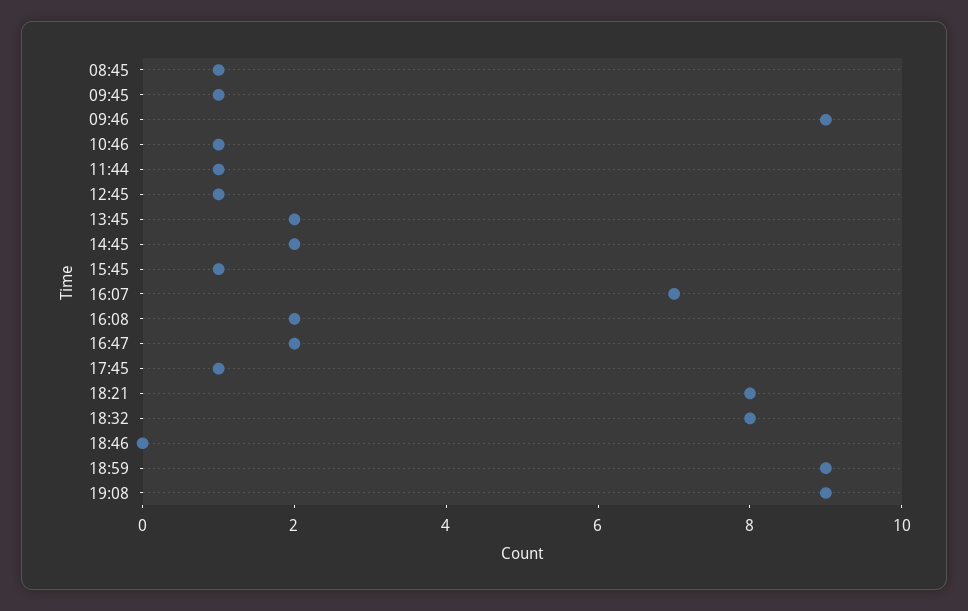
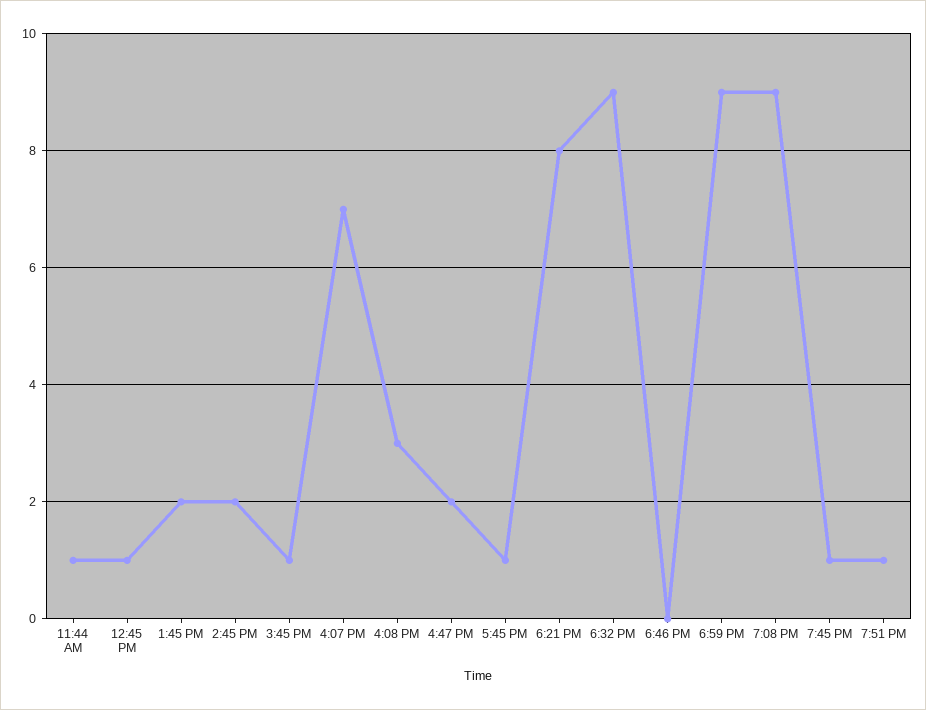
08:45: 1 -> none
09:45: 1 -> none
09:46: 9 -> none
10:46: 1 -> none
16:08: 2 -> 3
18:32: 8 -> 9
7:45 PM: none -> 1
7:51 PM: none -> 1

